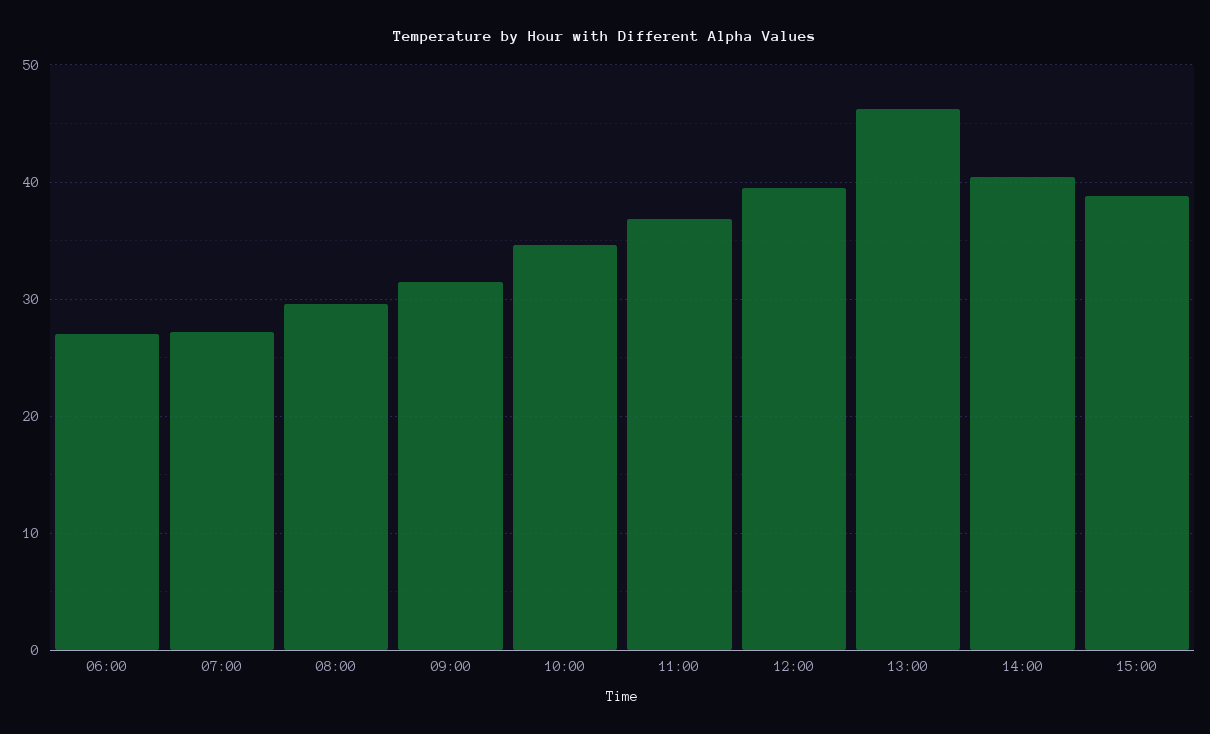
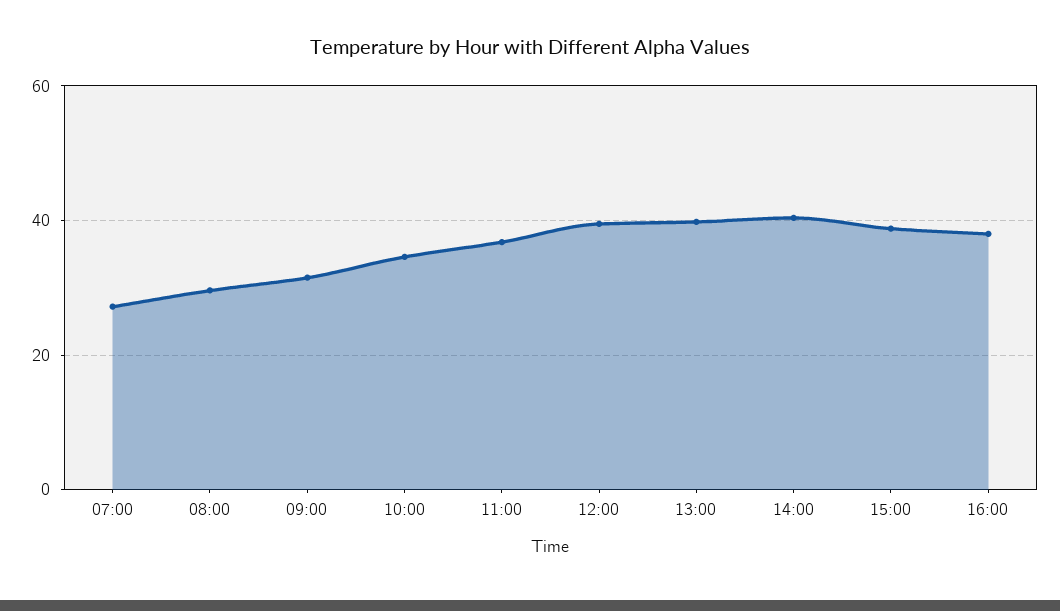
06:00: 27 -> none
13:00: 46 -> 40
16:00: none -> 38

